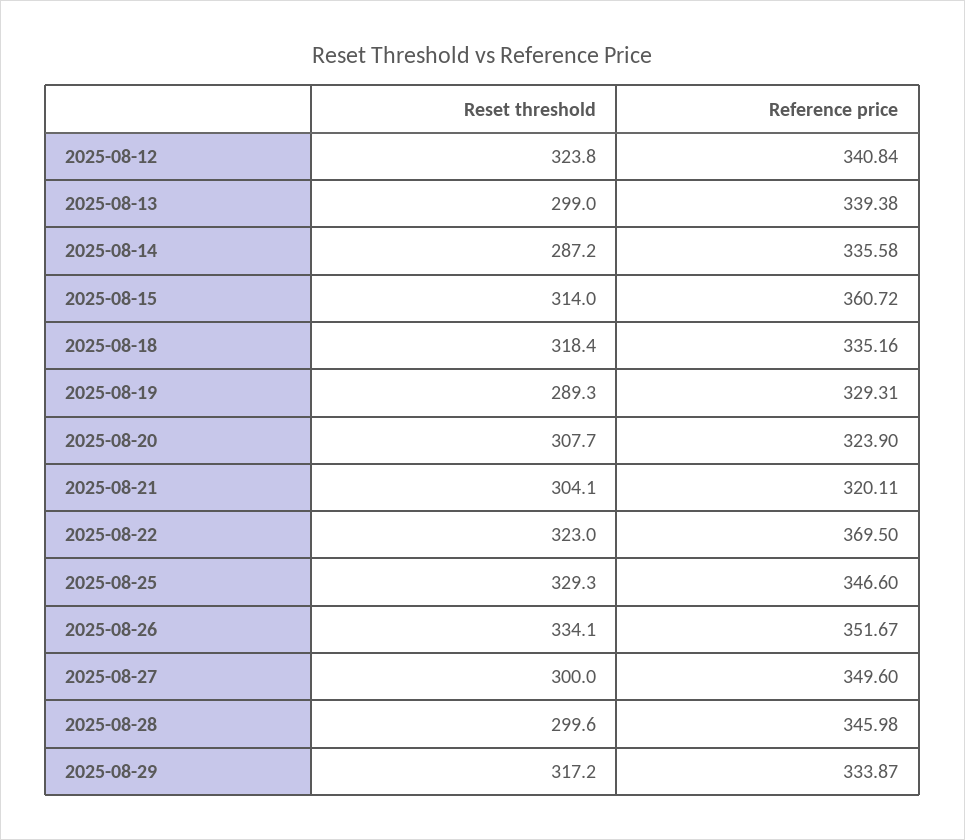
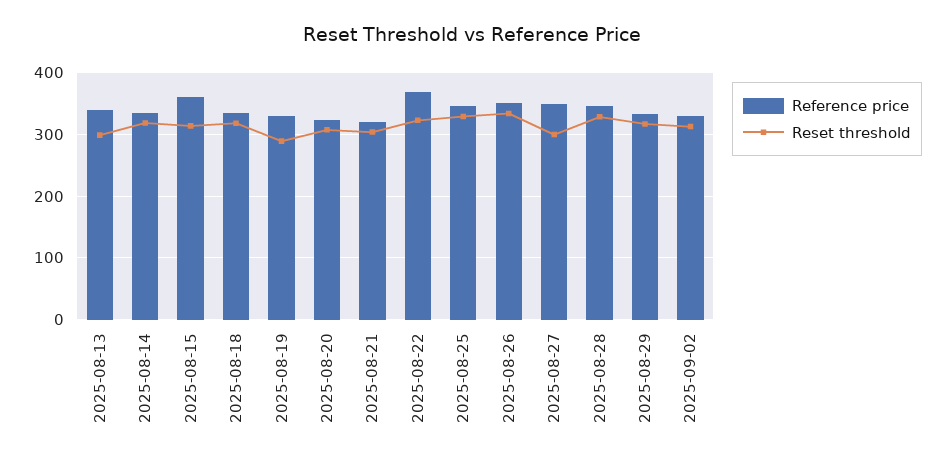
Reset threshold, 2025-08-12: 323.8 -> none
Reference price, 2025-08-12: 340.84 -> none
Reset threshold, 2025-08-14: 287.2 -> 320
Reset threshold, 2025-08-28: 299.6 -> 330
Reference price, 2025-09-02: none -> 330
Reset threshold, 2025-09-02: none -> 310

